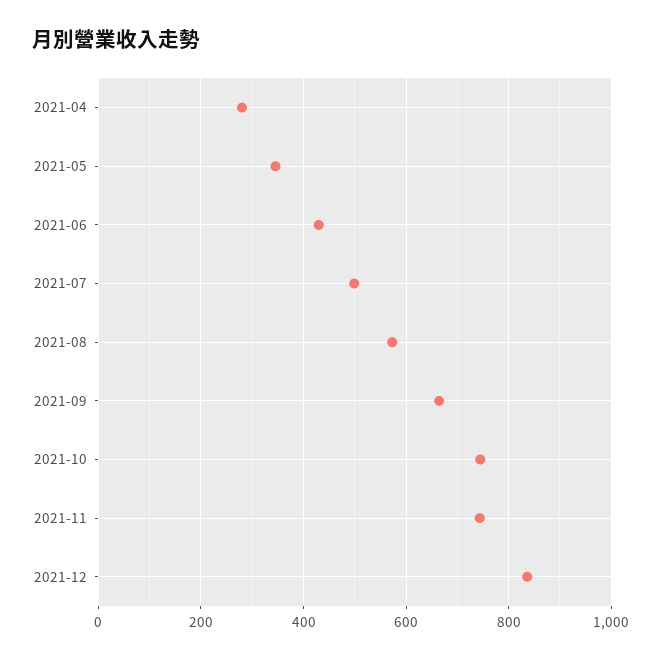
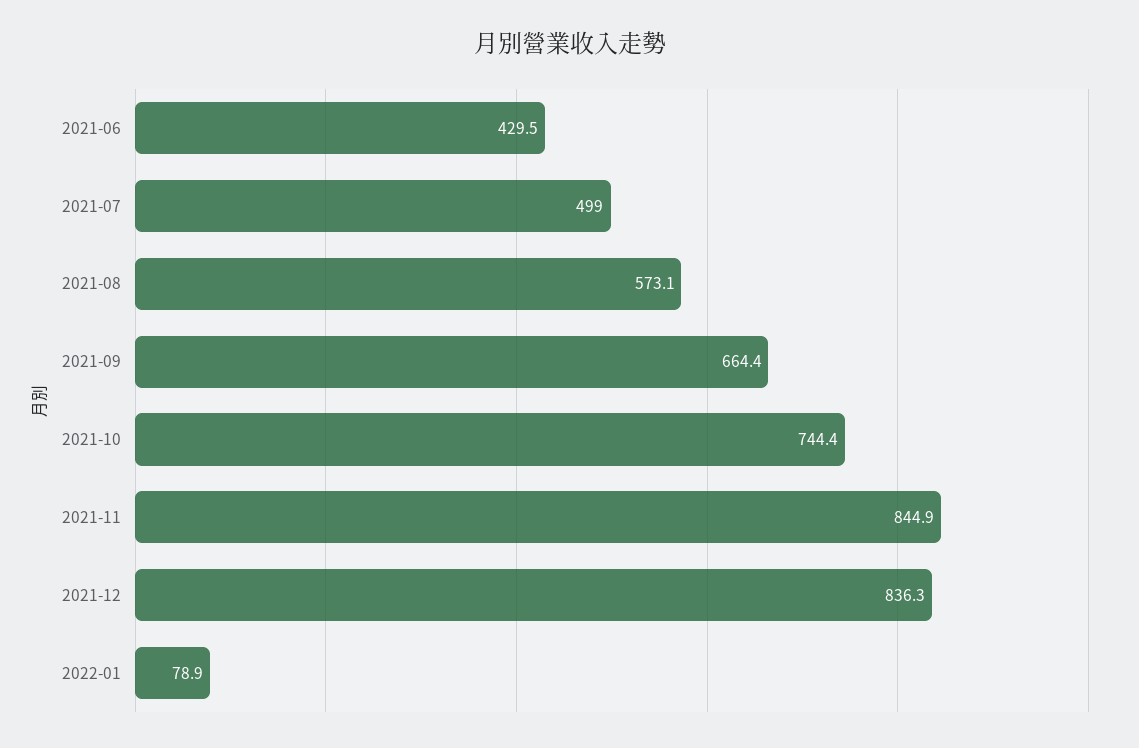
2021-04: 280 -> none
2021-05: 340 -> none
2021-11: 740 -> 844.9
2022-01: none -> 78.9

